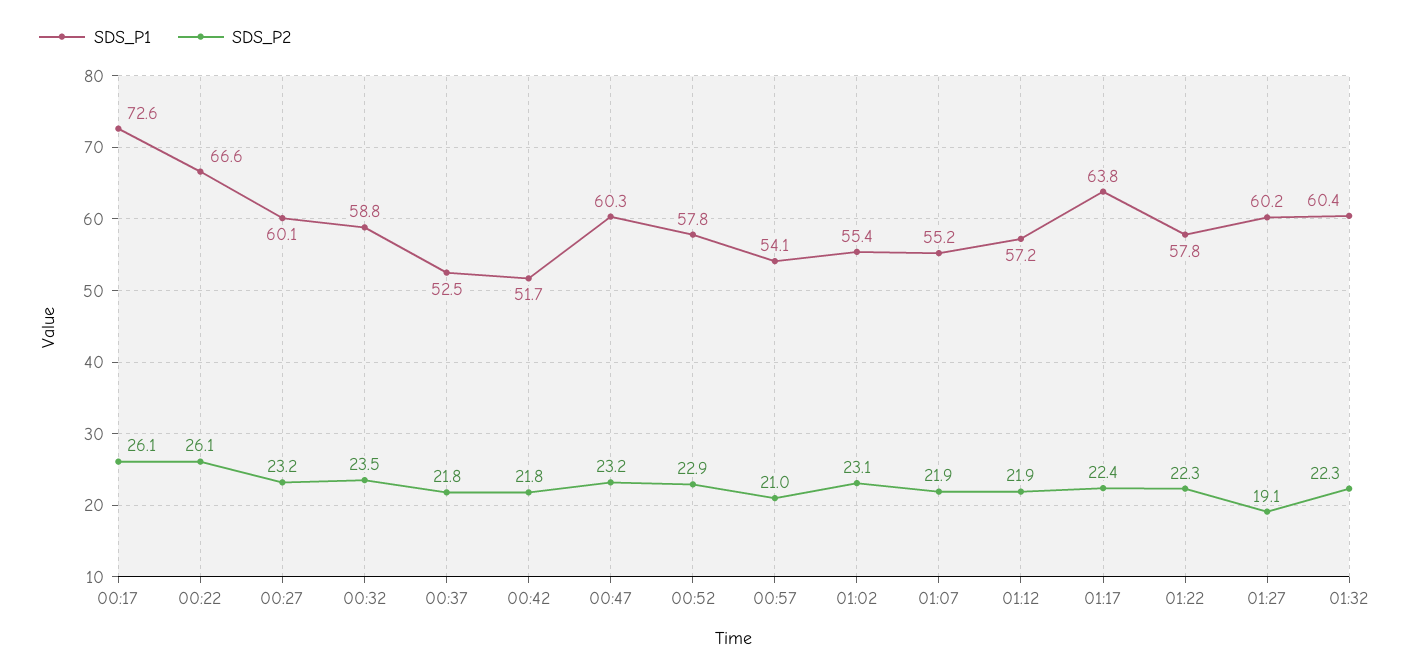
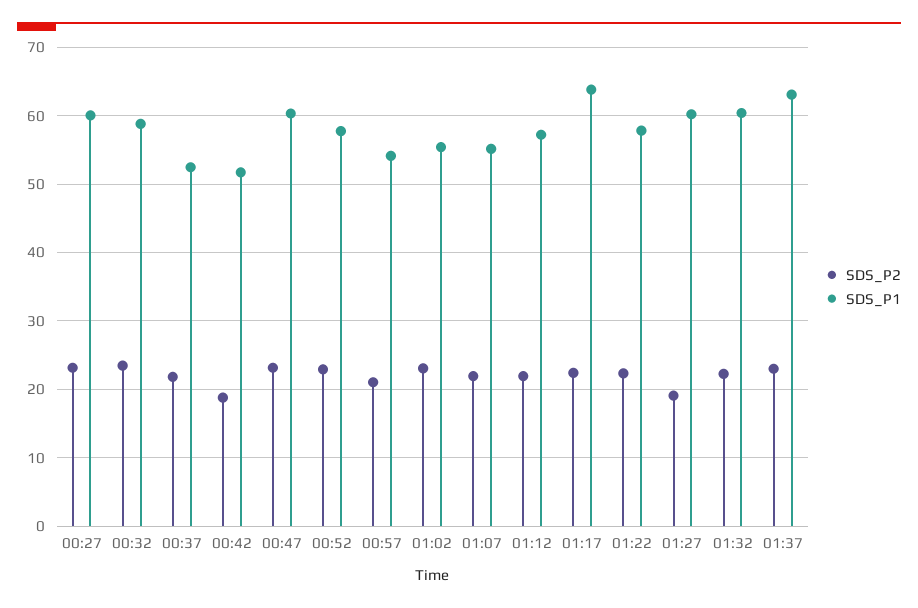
SDS_P1, 00:17: 72.6 -> none
SDS_P2, 00:17: 26.1 -> none
SDS_P1, 00:22: 66.6 -> none
SDS_P2, 00:22: 26.1 -> none
SDS_P2, 00:42: 21.8 -> 19
SDS_P2, 01:37: none -> 23
SDS_P1, 01:37: none -> 63

